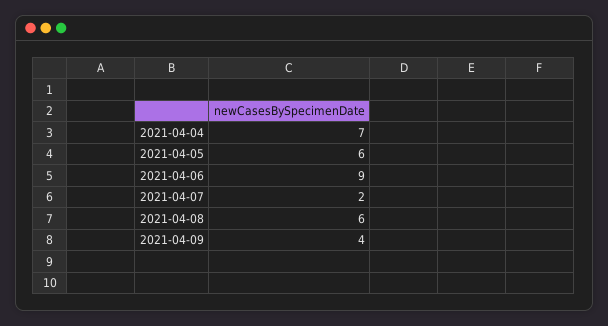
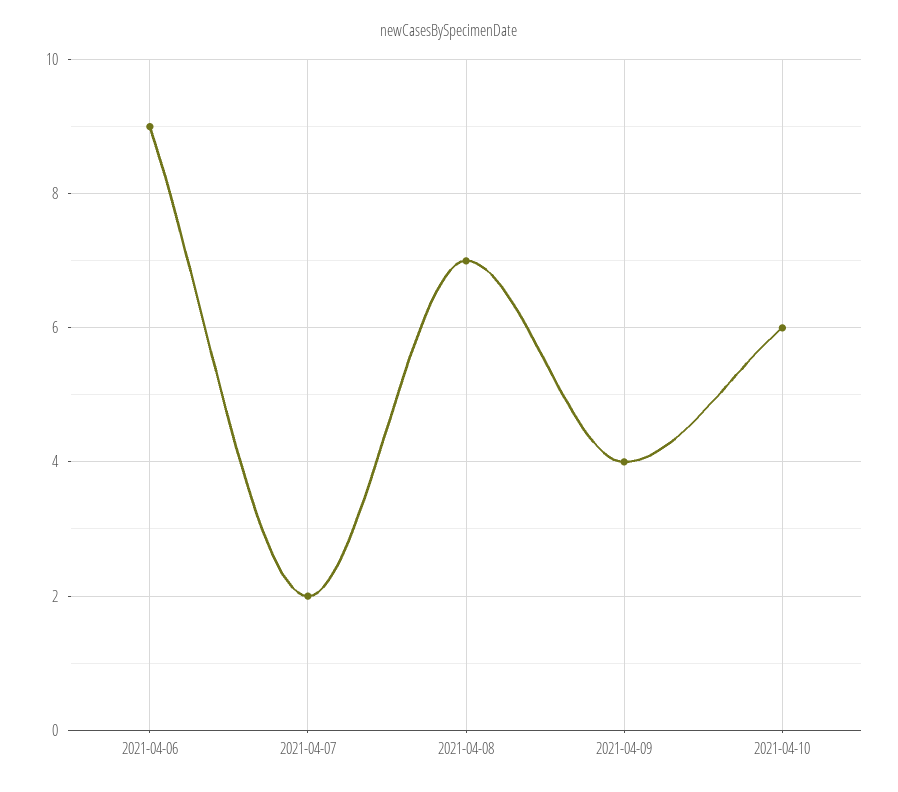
2021-04-04: 7 -> none
2021-04-05: 6 -> none
2021-04-08: 6 -> 7
2021-04-10: none -> 6

